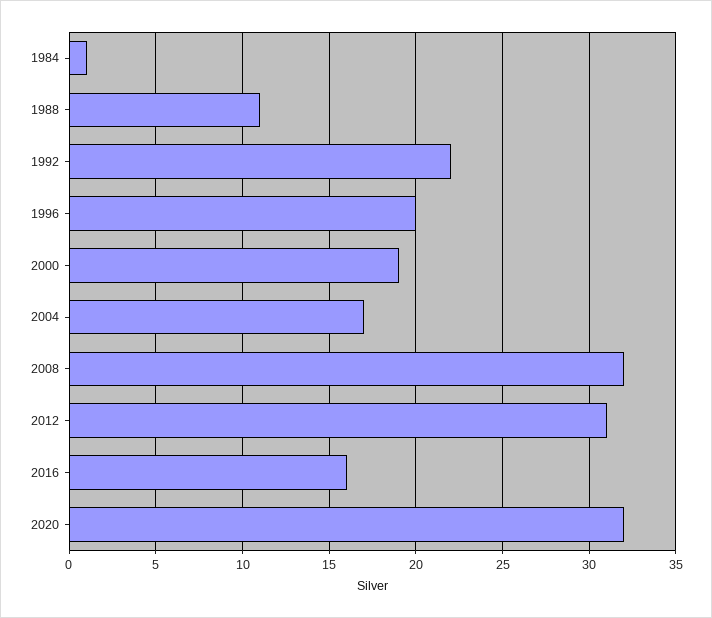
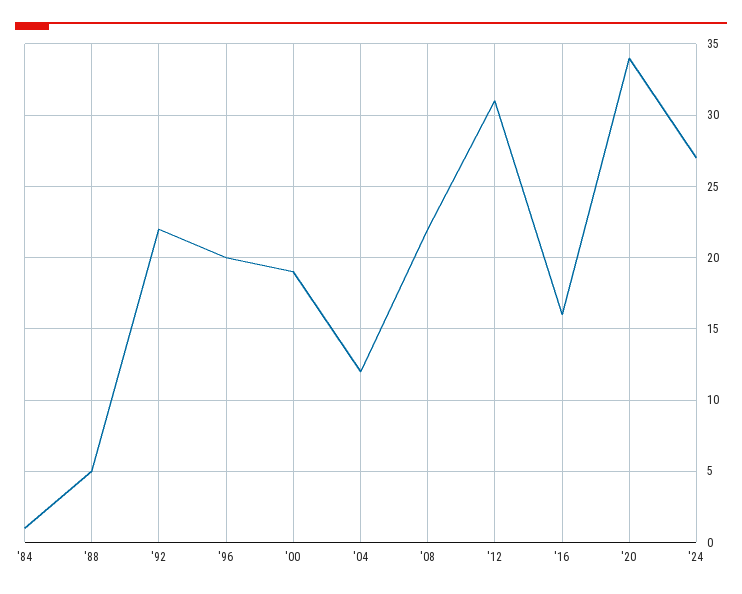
1988: 11 -> 5
2004: 17 -> 12
2008: 32 -> 22
2020: 32 -> 34
'24: none -> 27

